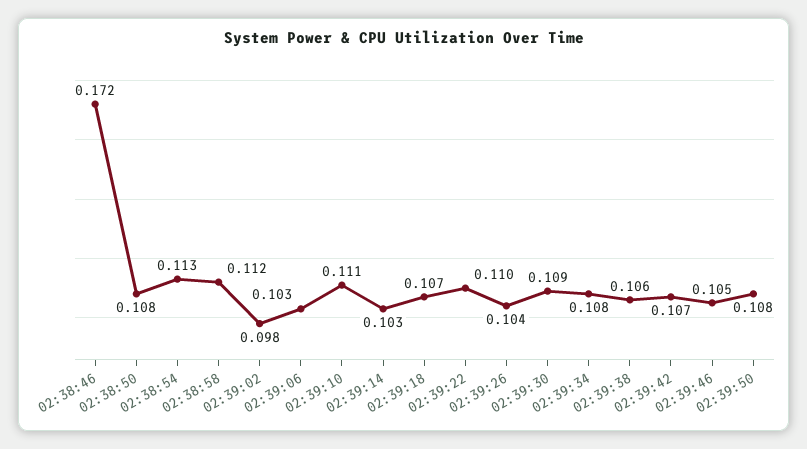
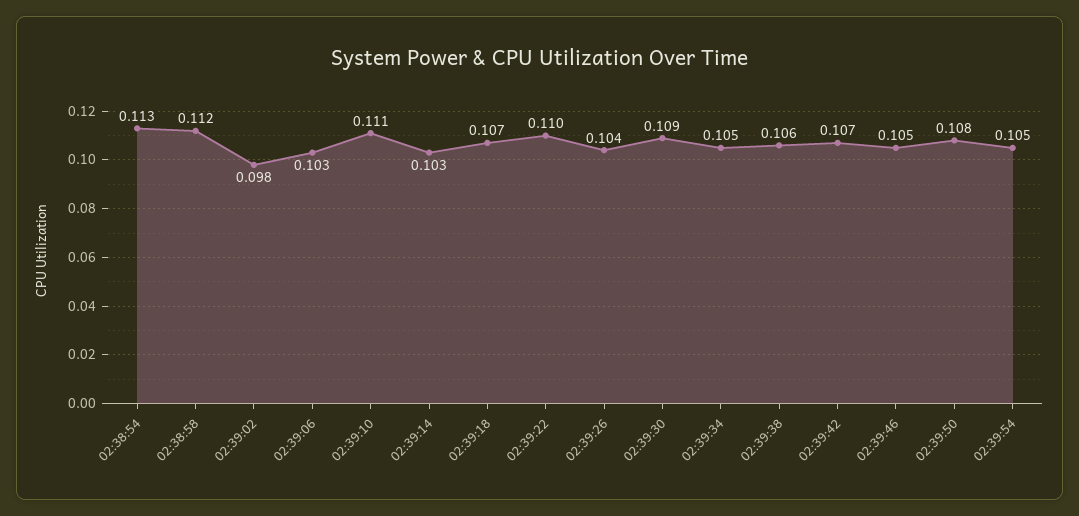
02:38:46: 0.172 -> none
02:38:50: 0.108 -> none
02:39:34: 0.108 -> 0.105
02:39:54: none -> 0.105

